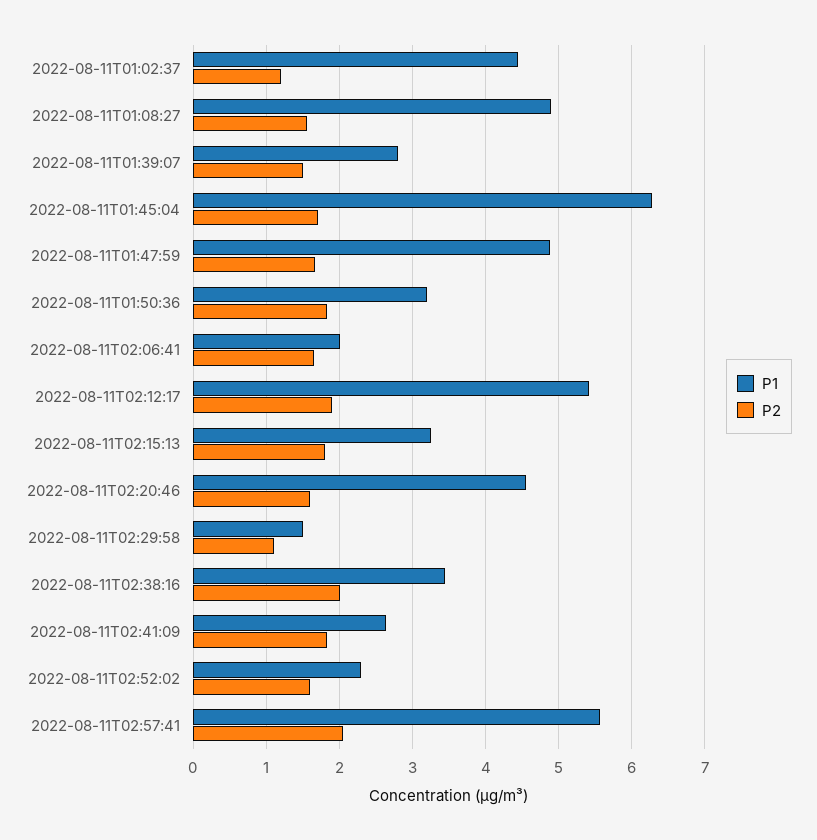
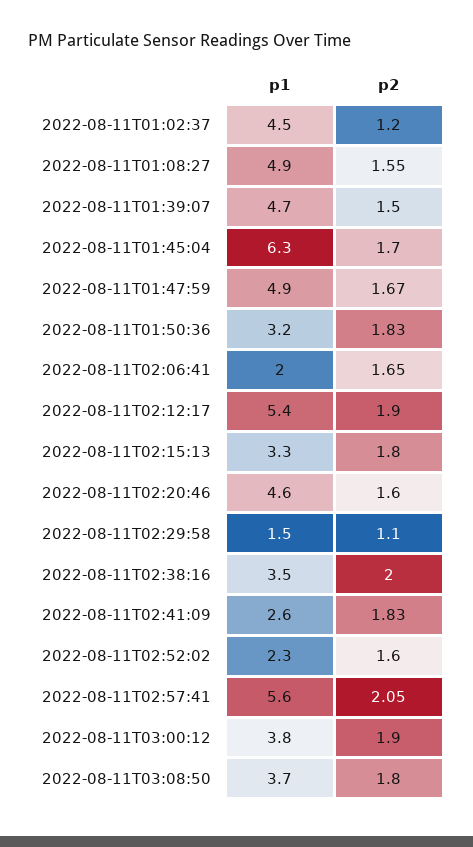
P1, 2022-08-11T01:39:07: 2.8 -> 4.7
P1, 2022-08-11T03:00:12: none -> 3.8
P2, 2022-08-11T03:00:12: none -> 1.9
P1, 2022-08-11T03:08:50: none -> 3.7
P2, 2022-08-11T03:08:50: none -> 1.8

